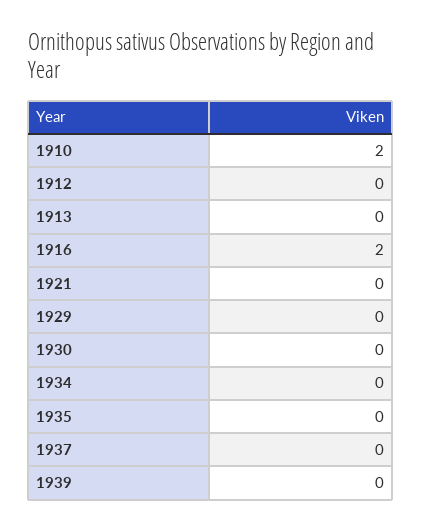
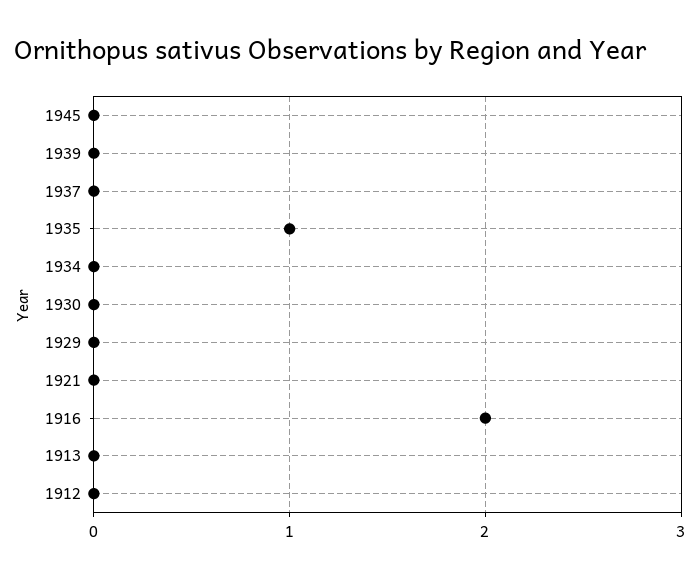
1910: 2 -> none
1935: 0 -> 1
1945: none -> 0

